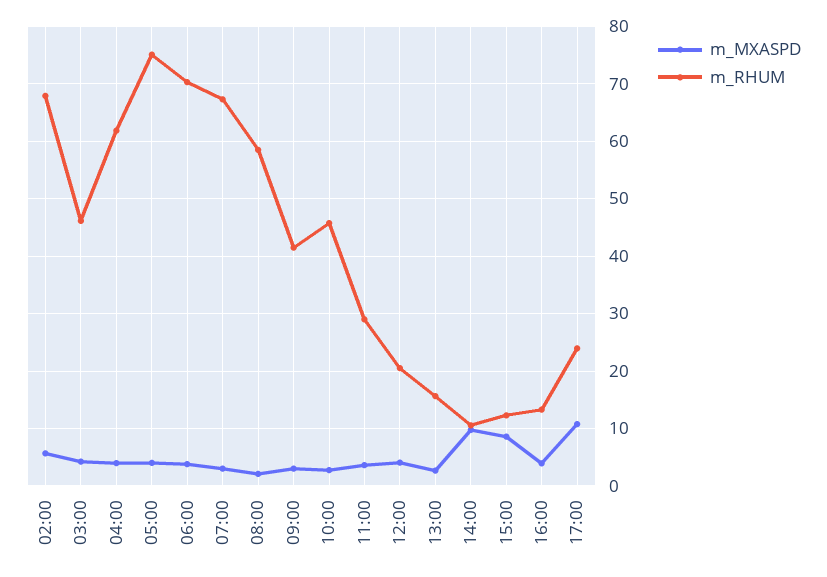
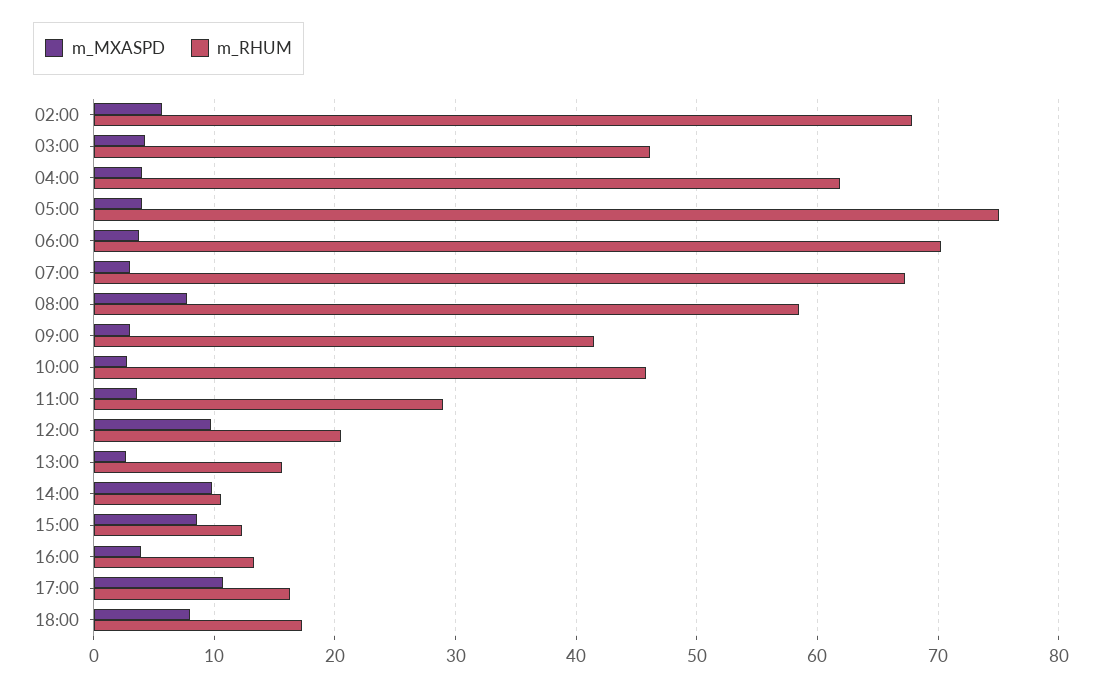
m_MXASPD, 08:00: 2 -> 8
m_MXASPD, 12:00: 4 -> 10
m_RHUM, 17:00: 24 -> 16
m_MXASPD, 18:00: none -> 8
m_RHUM, 18:00: none -> 17

